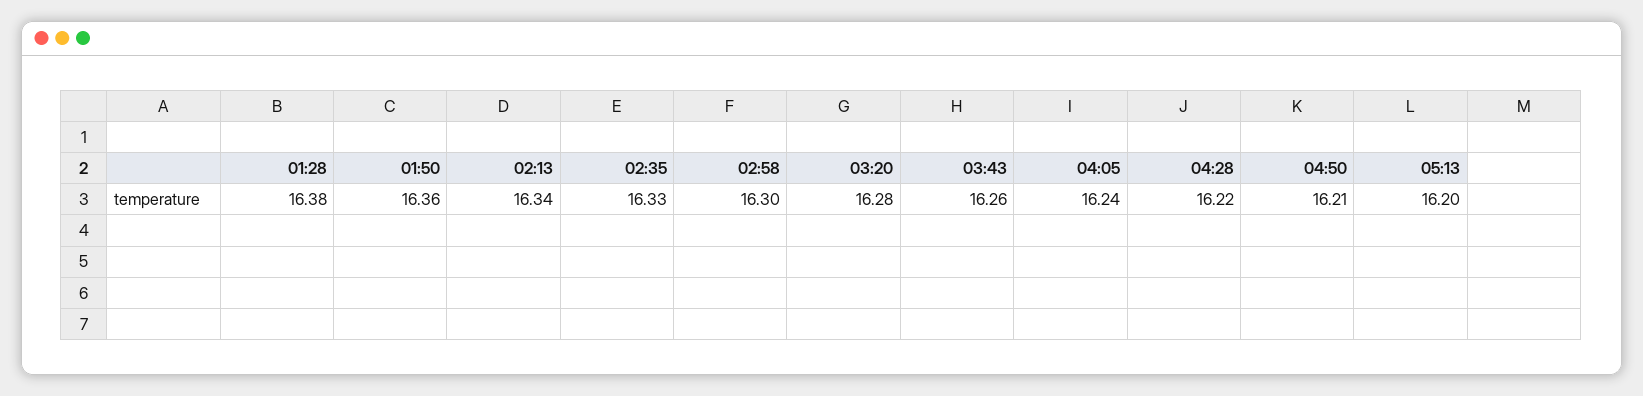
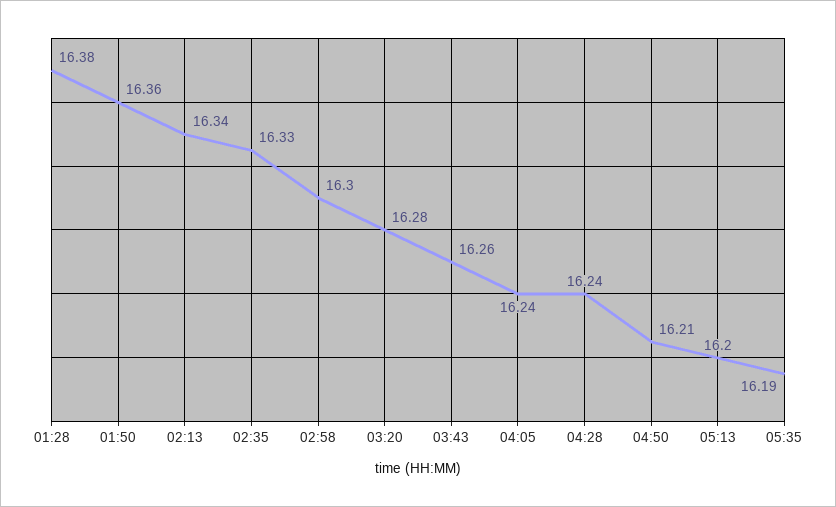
04:28: 16.22 -> 16.24
05:35: none -> 16.19

